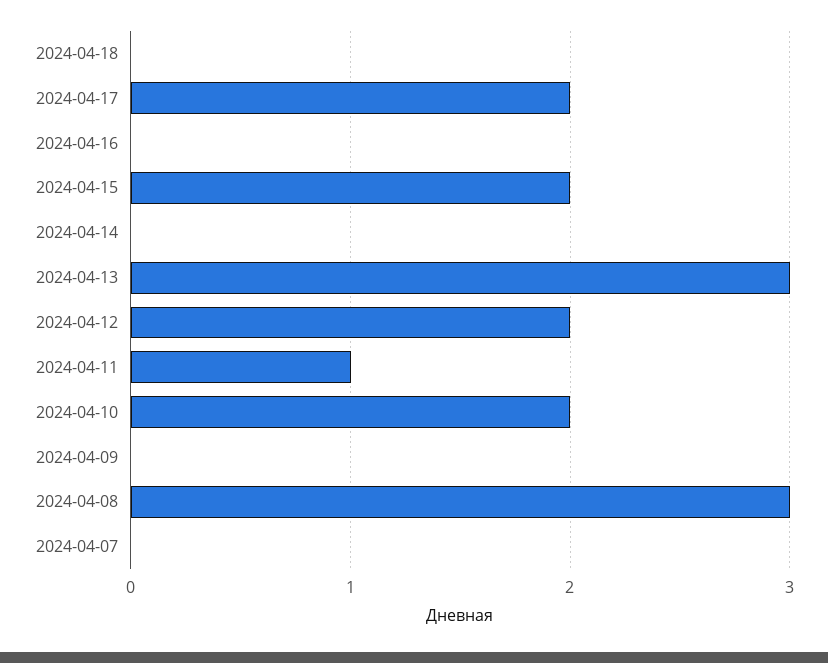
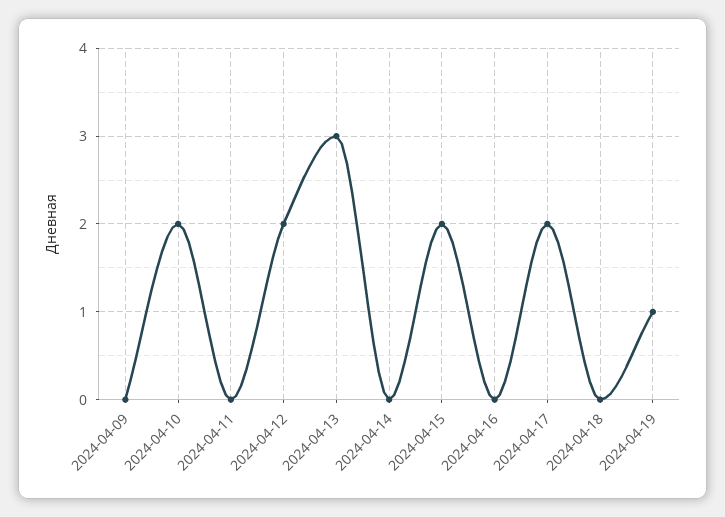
2024-04-11: 1 -> 0
2024-04-08: 3 -> none
2024-04-07: 0 -> none
2024-04-19: none -> 1

